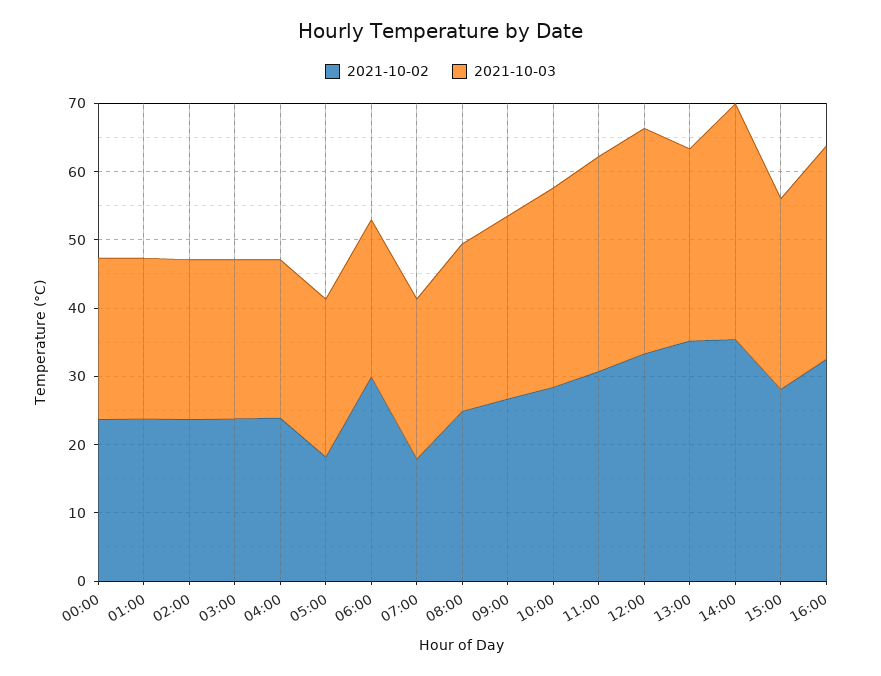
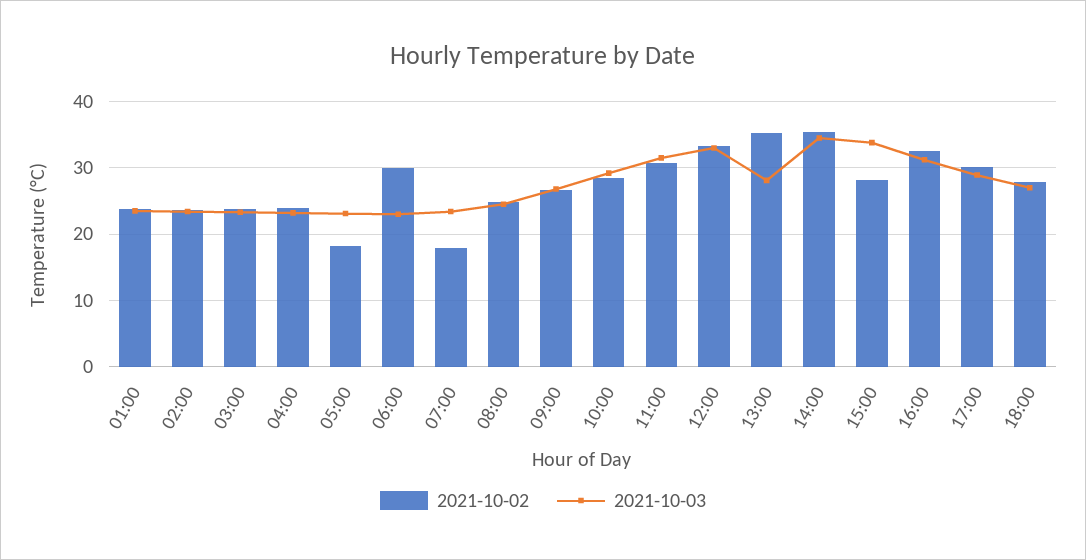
2021-10-02, 00:00: 24 -> none
2021-10-03, 00:00: 24 -> none
2021-10-03, 15:00: 28 -> 34
2021-10-02, 17:00: none -> 30
2021-10-03, 17:00: none -> 29
2021-10-02, 18:00: none -> 28
2021-10-03, 18:00: none -> 27

